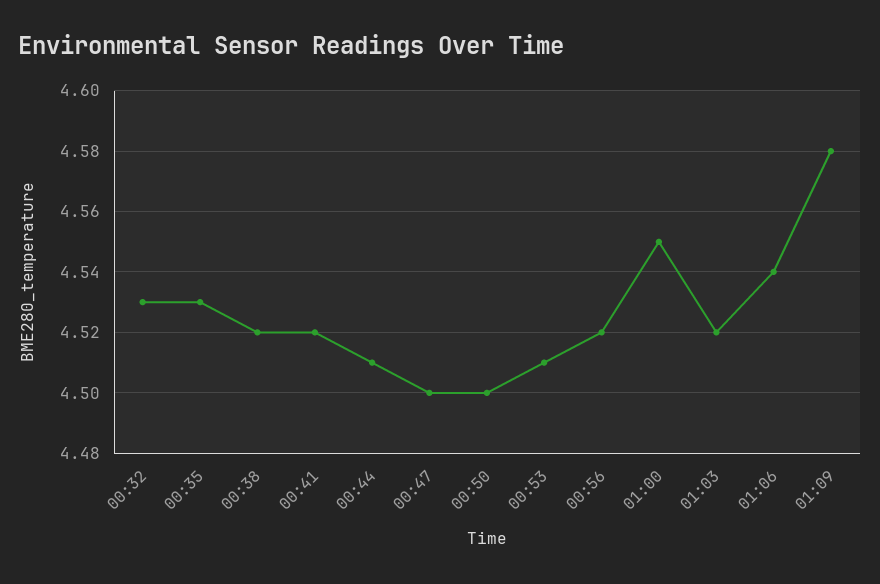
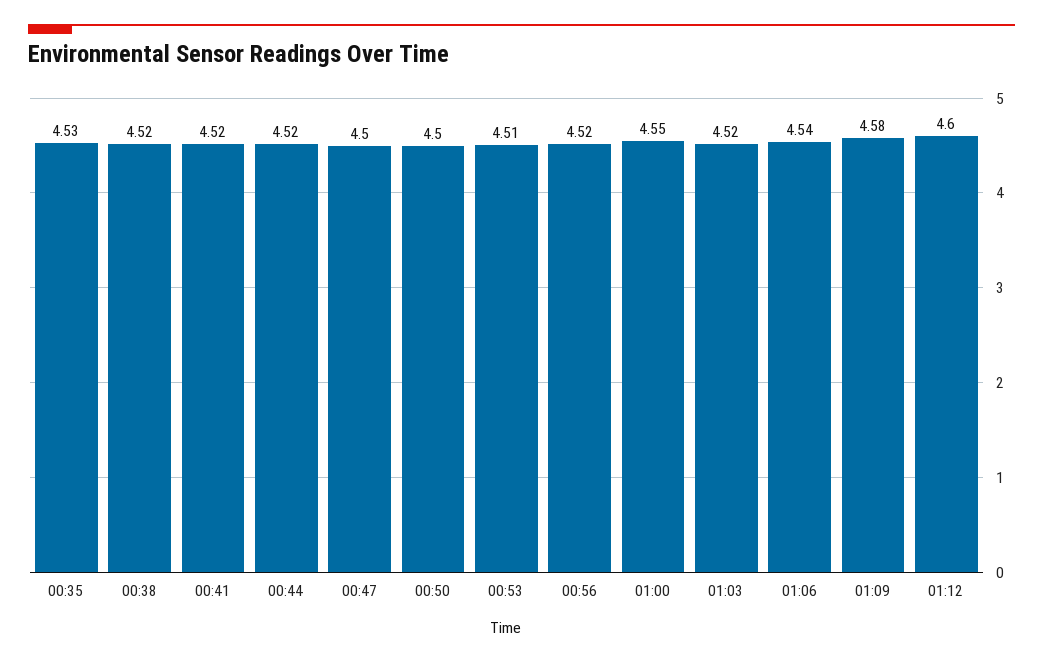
00:32: 4.53 -> none
00:44: 4.51 -> 4.52
01:12: none -> 4.6

